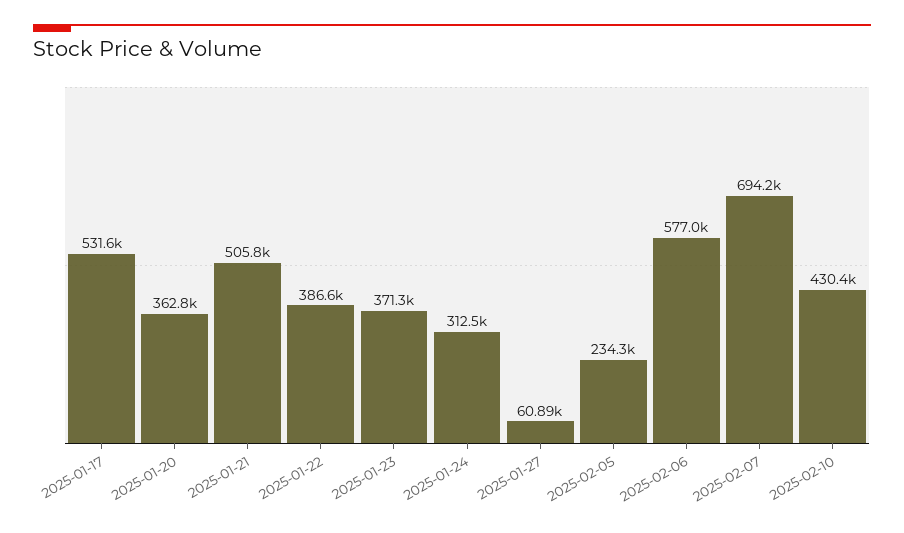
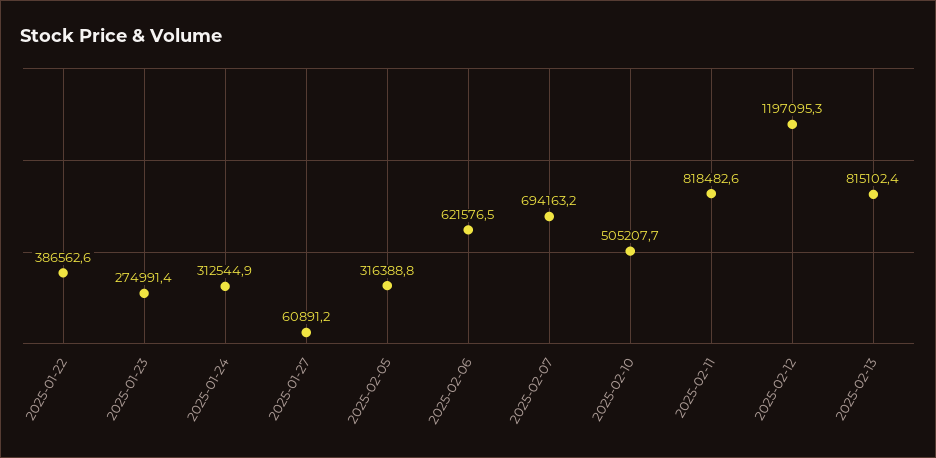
2025-01-17: 531600 -> none
2025-01-20: 362800 -> none
2025-01-21: 505800 -> none
2025-01-23: 371300 -> 274991.4
2025-02-05: 234300 -> 316388.8
2025-02-06: 577000 -> 621576.5
2025-02-10: 430400 -> 505207.7
2025-02-11: none -> 818482.6
2025-02-12: none -> 1197095.3
2025-02-13: none -> 815102.4

